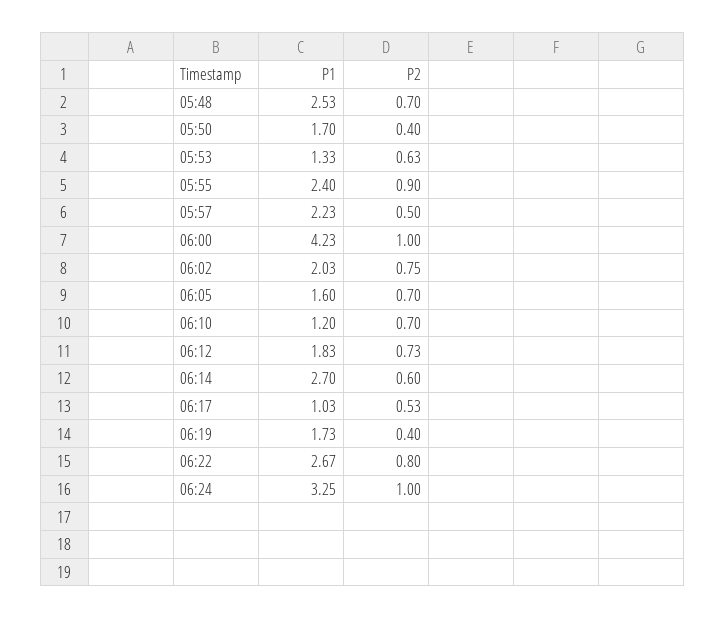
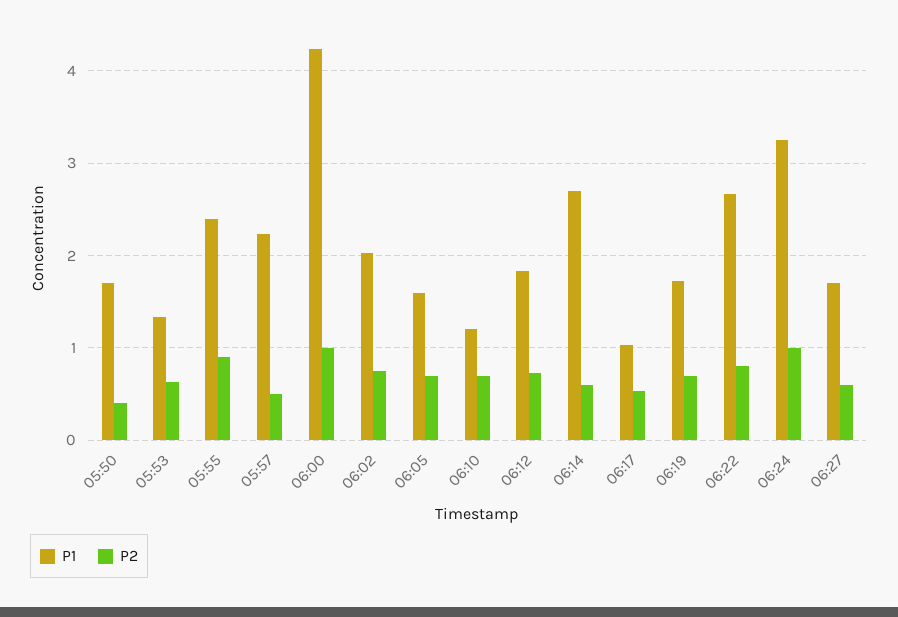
P1, 05:48: 2.53 -> none
P2, 05:48: 0.7 -> none
P2, 06:19: 0.4 -> 0.7
P1, 06:27: none -> 1.7
P2, 06:27: none -> 0.6

